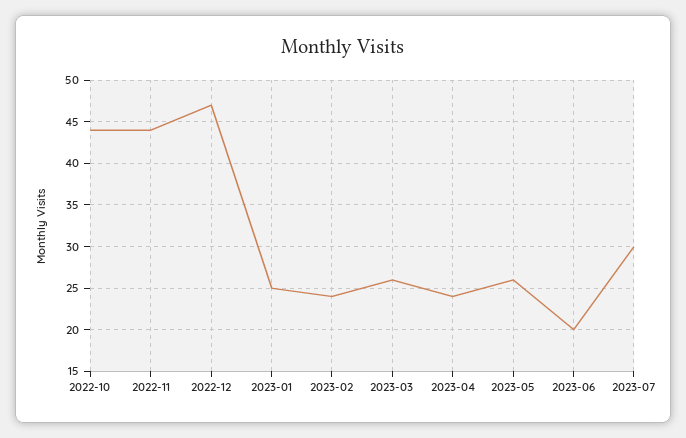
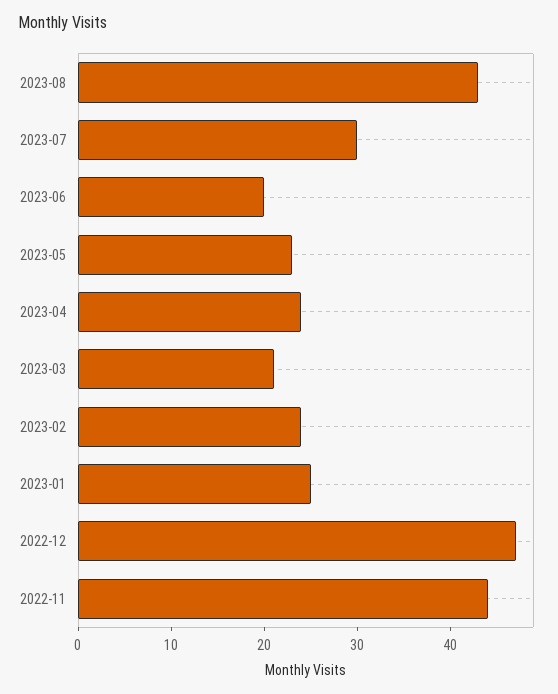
2022-10: 44 -> none
2023-03: 26 -> 21
2023-05: 26 -> 23
2023-08: none -> 43

